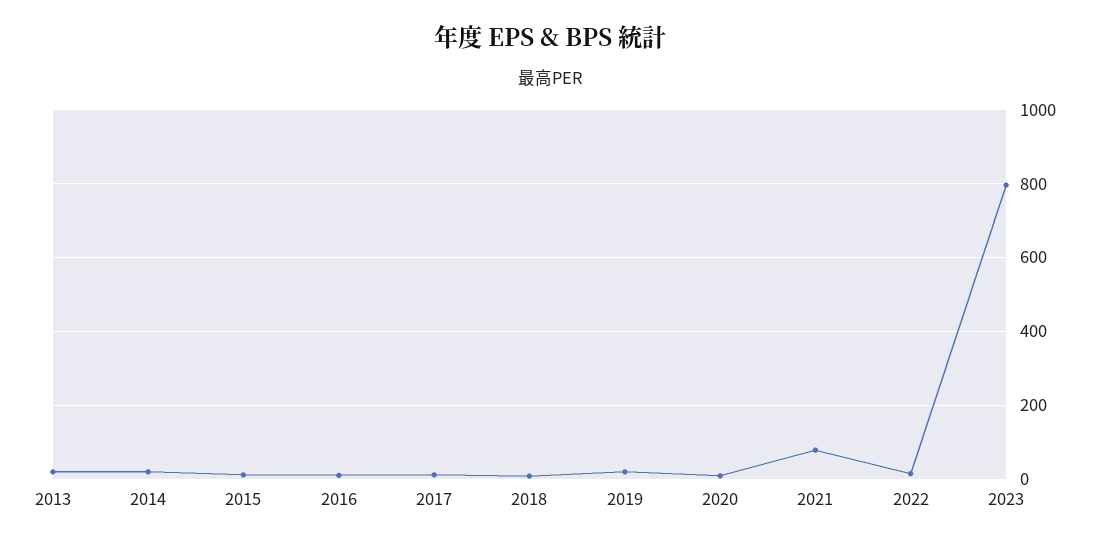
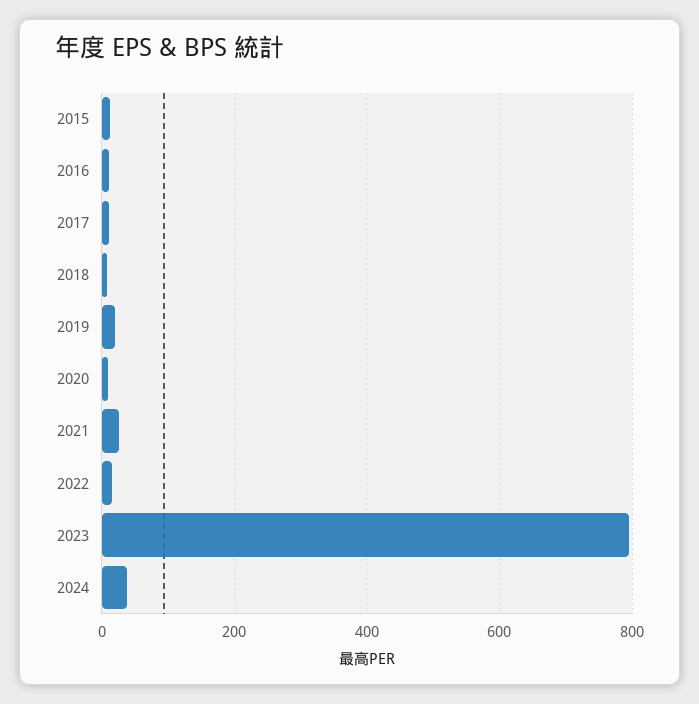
2013: 20 -> none
2014: 20 -> none
2021: 80 -> 20
2024: none -> 40

